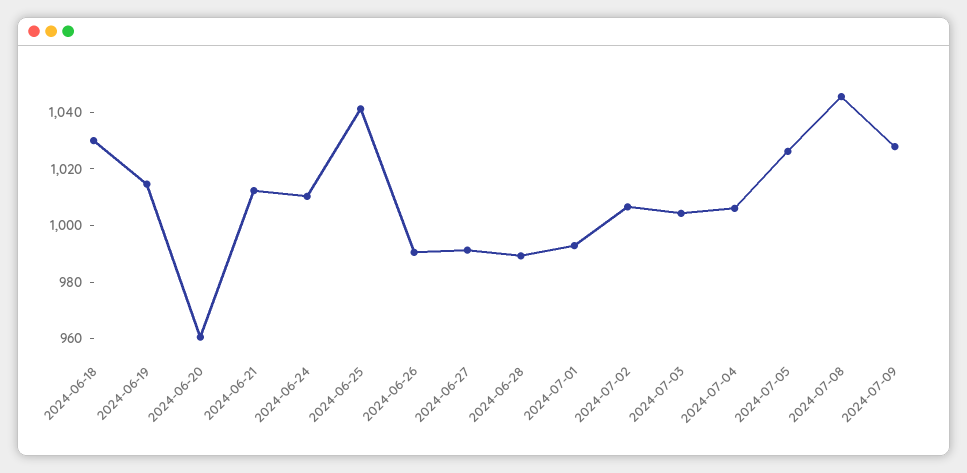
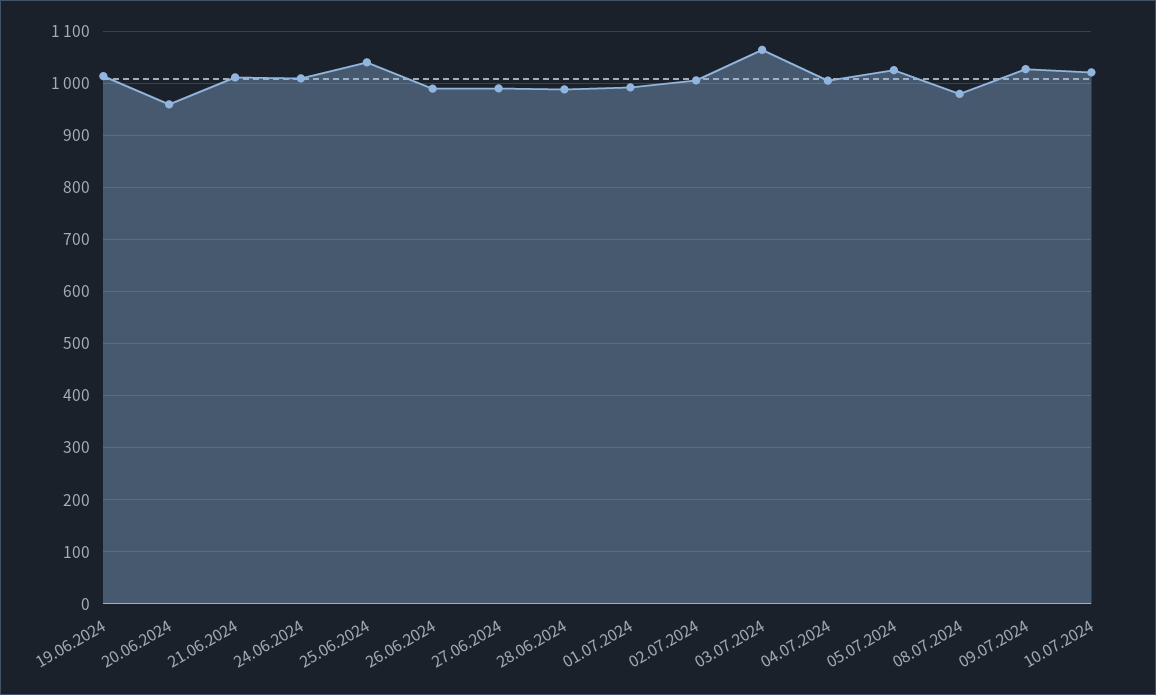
2024-06-18: 1030 -> none
2024-07-03: 1005 -> 1060
2024-07-08: 1045 -> 980
10.07.2024: none -> 1020

